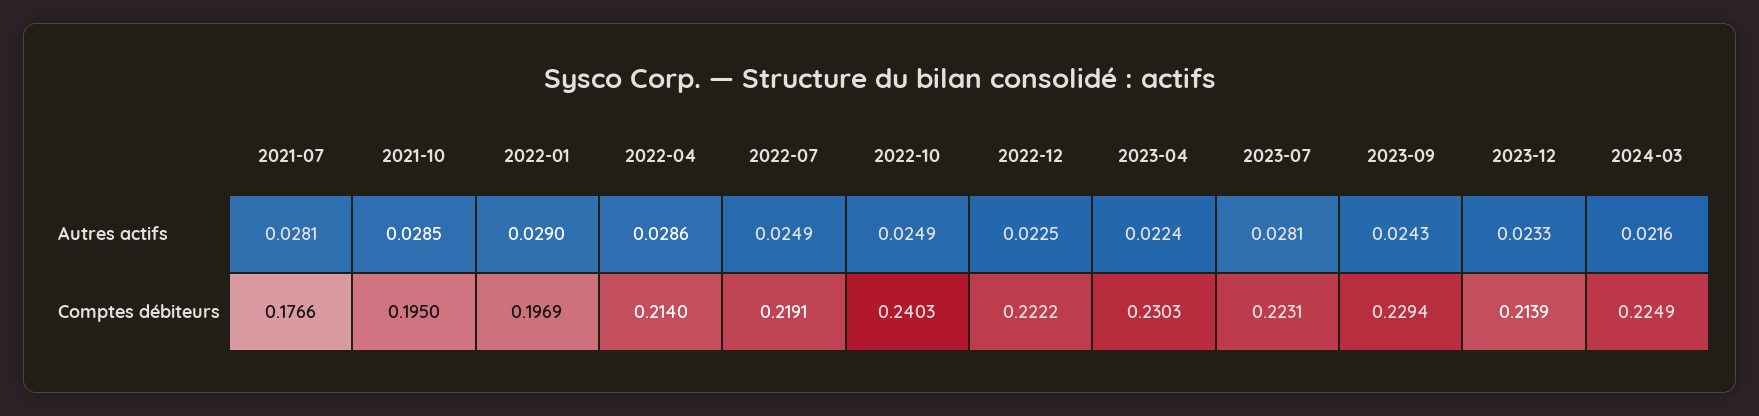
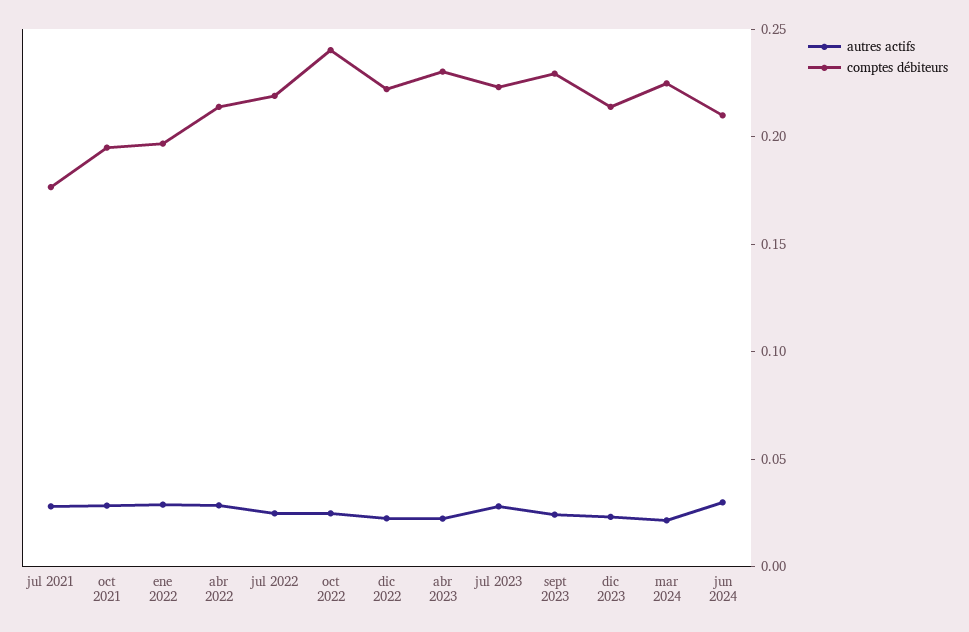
Autres actifs, jun 2024: none -> 0.03
Comptes débiteurs, jun 2024: none -> 0.21

